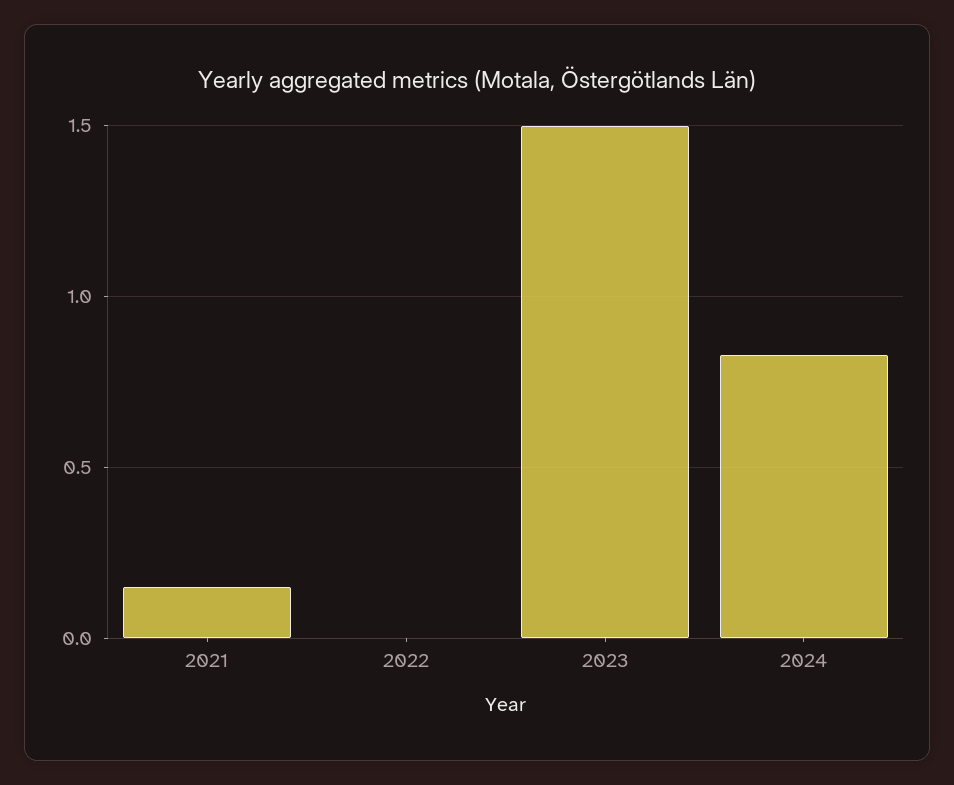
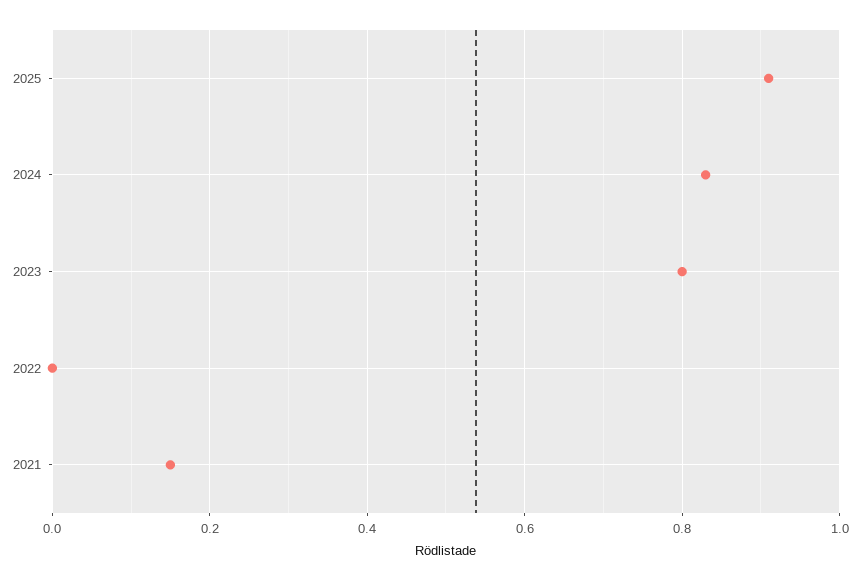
2023: 1.5 -> 0.8
2025: none -> 0.9

